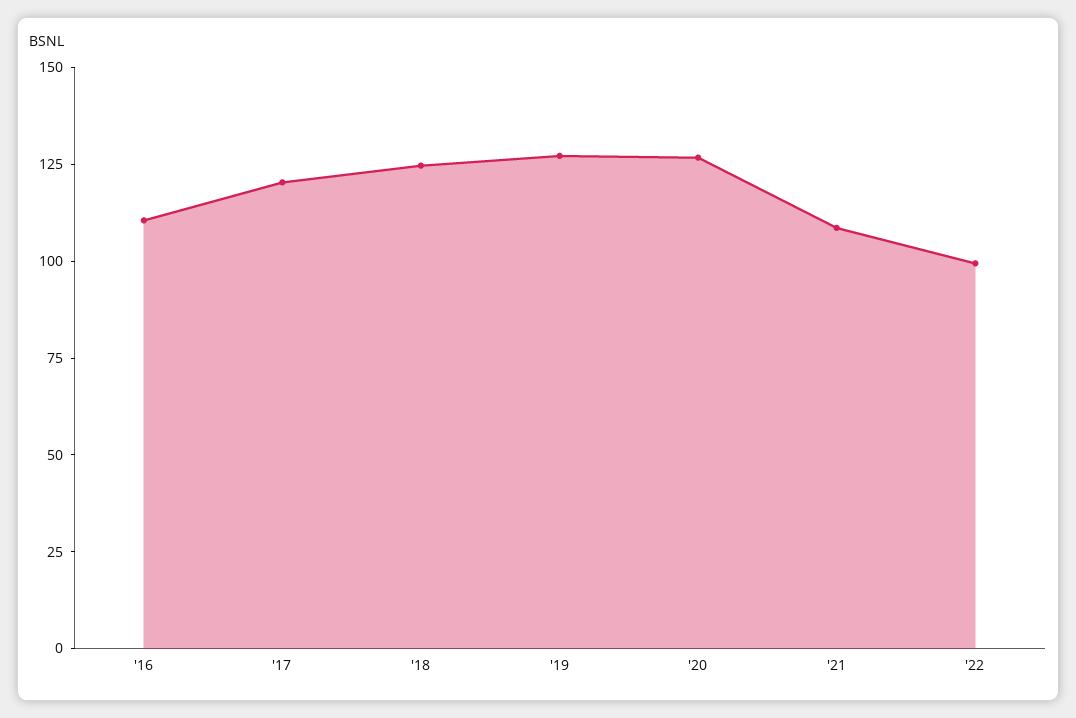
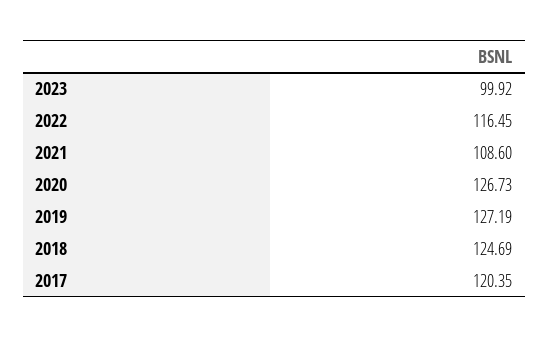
'16: 110 -> none
'22: 100 -> 116.45
2023: none -> 99.92

